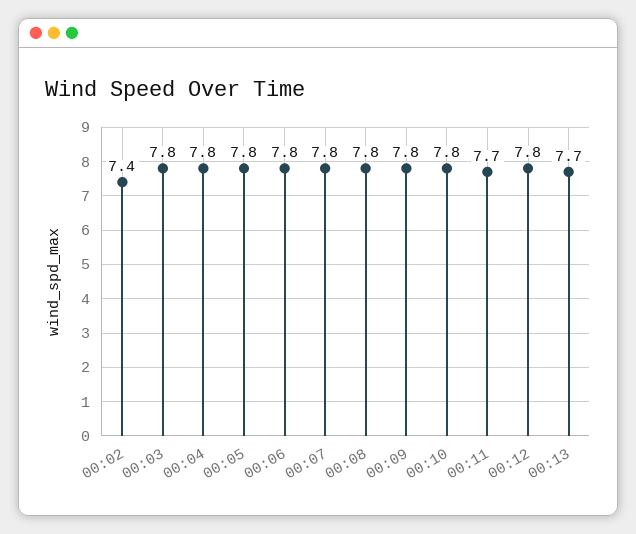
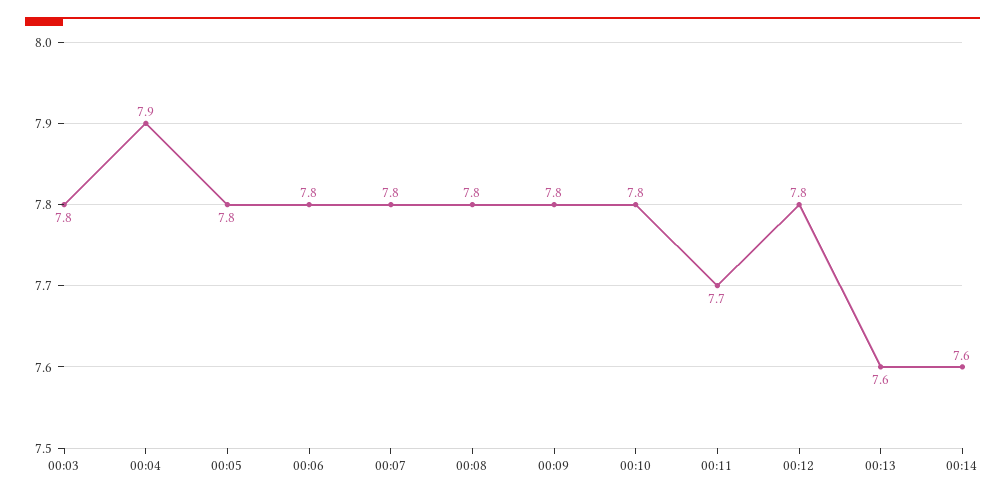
00:02: 7.4 -> none
00:04: 7.8 -> 7.9
00:13: 7.7 -> 7.6
00:14: none -> 7.6

